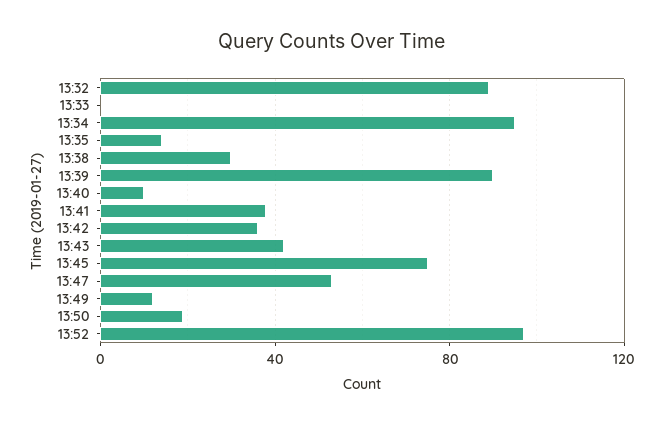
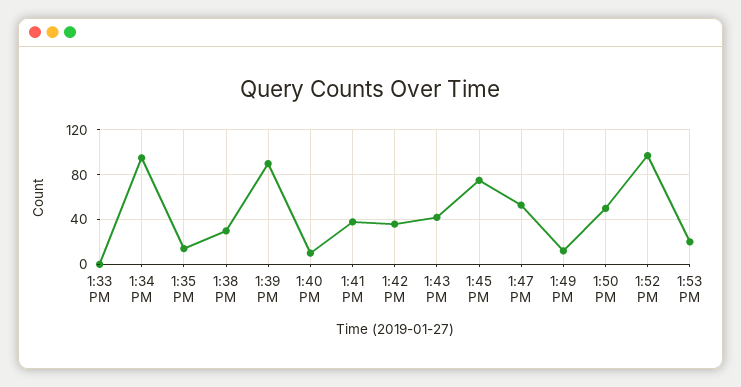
13:32: 90 -> none
13:50: 20 -> 50
1:53 PM: none -> 20

